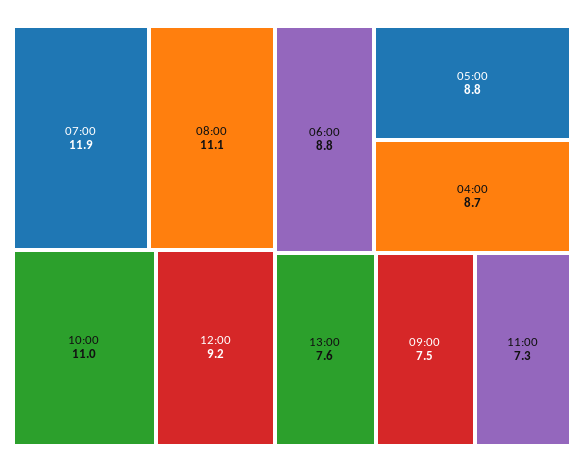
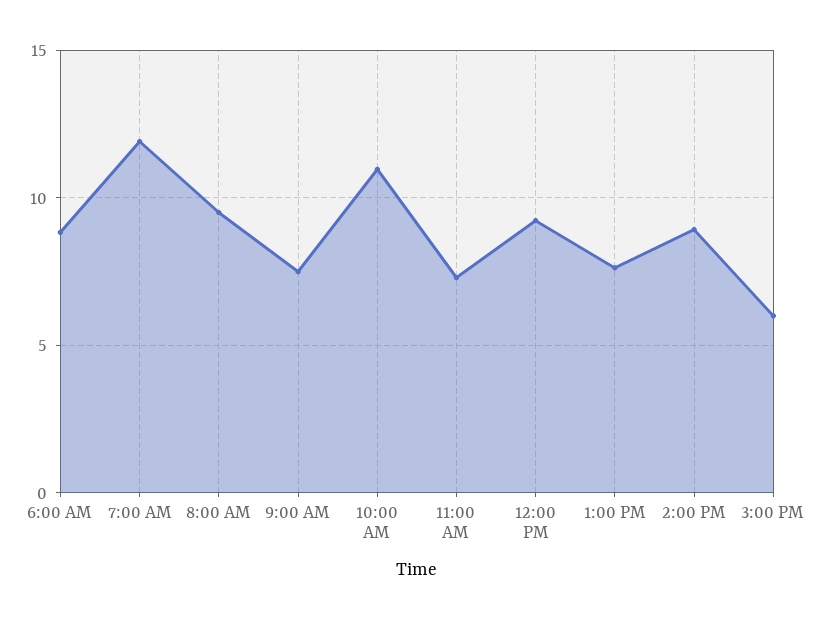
08:00: 11.1 -> 9.5
05:00: 8.8 -> none
04:00: 8.7 -> none
2:00 PM: none -> 9
3:00 PM: none -> 6

